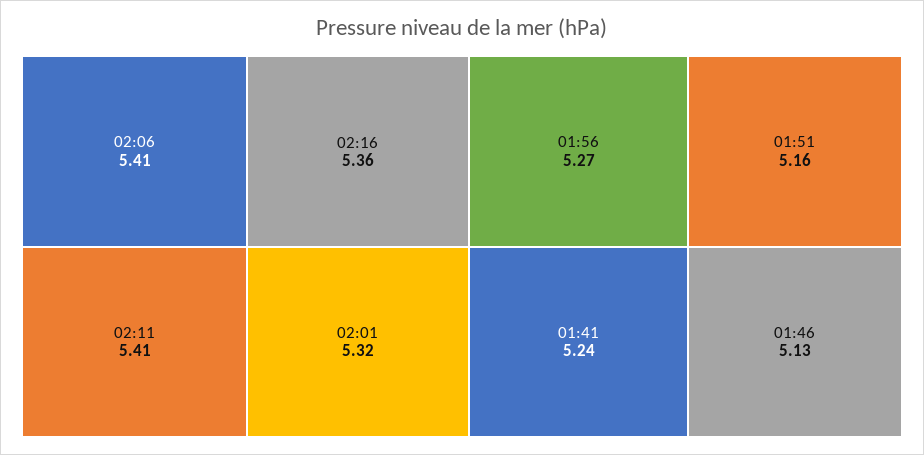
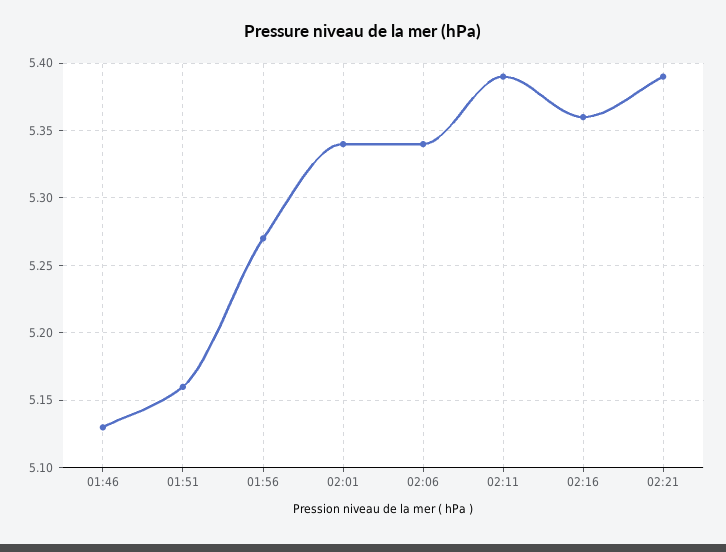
02:06: 5.41 -> 5.34
02:11: 5.41 -> 5.39
02:01: 5.32 -> 5.34
01:41: 5.24 -> none
02:21: none -> 5.39

